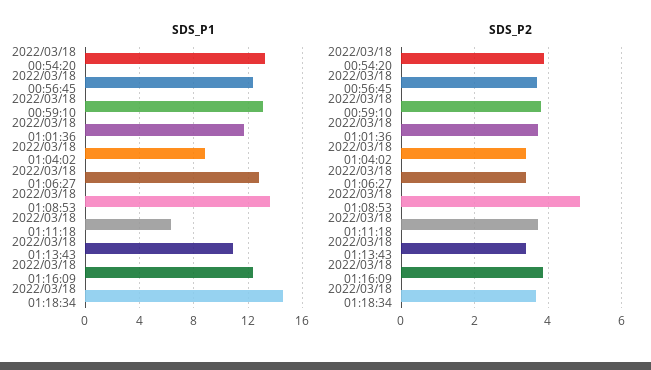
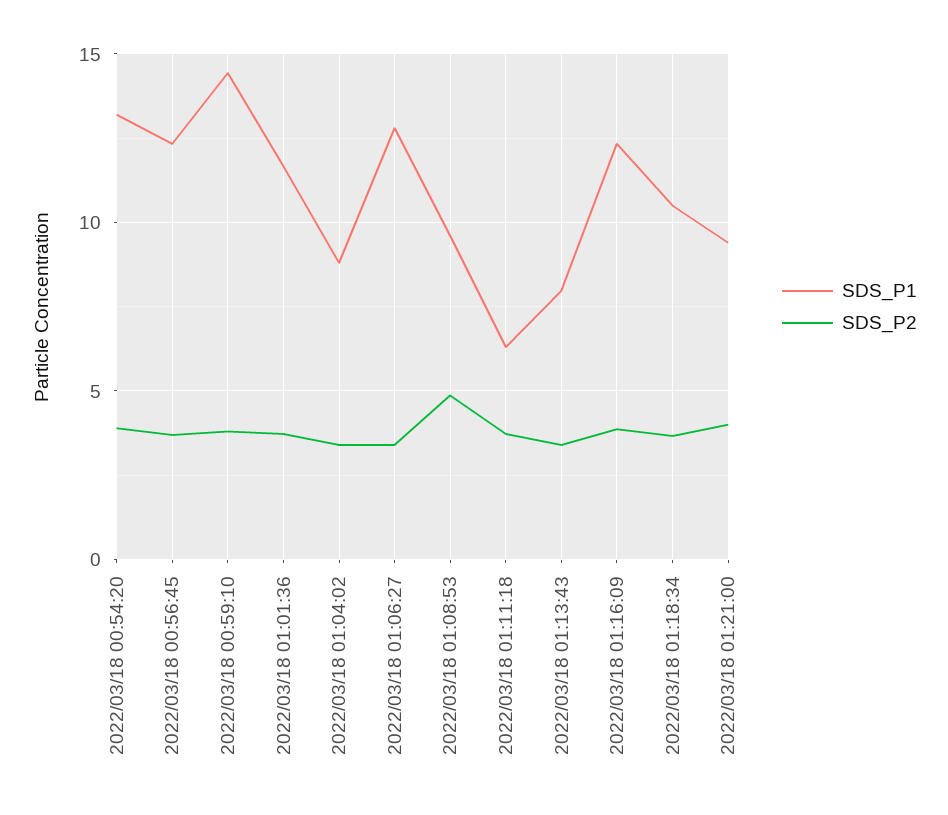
SDS_P1, 2022/03/18 00:59:10: 13 -> 14.5
SDS_P1, 2022/03/18 01:08:53: 13.5 -> 9.5
SDS_P1, 2022/03/18 01:13:43: 11 -> 8
SDS_P1, 2022/03/18 01:18:34: 14.5 -> 10.5
SDS_P1, 2022/03/18 01:21:00: none -> 9.5
SDS_P2, 2022/03/18 01:21:00: none -> 4

